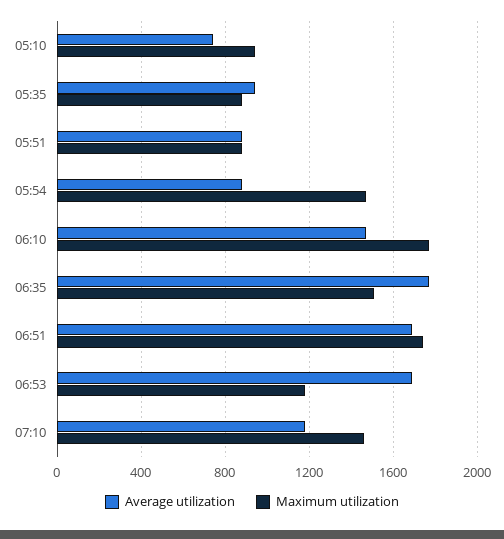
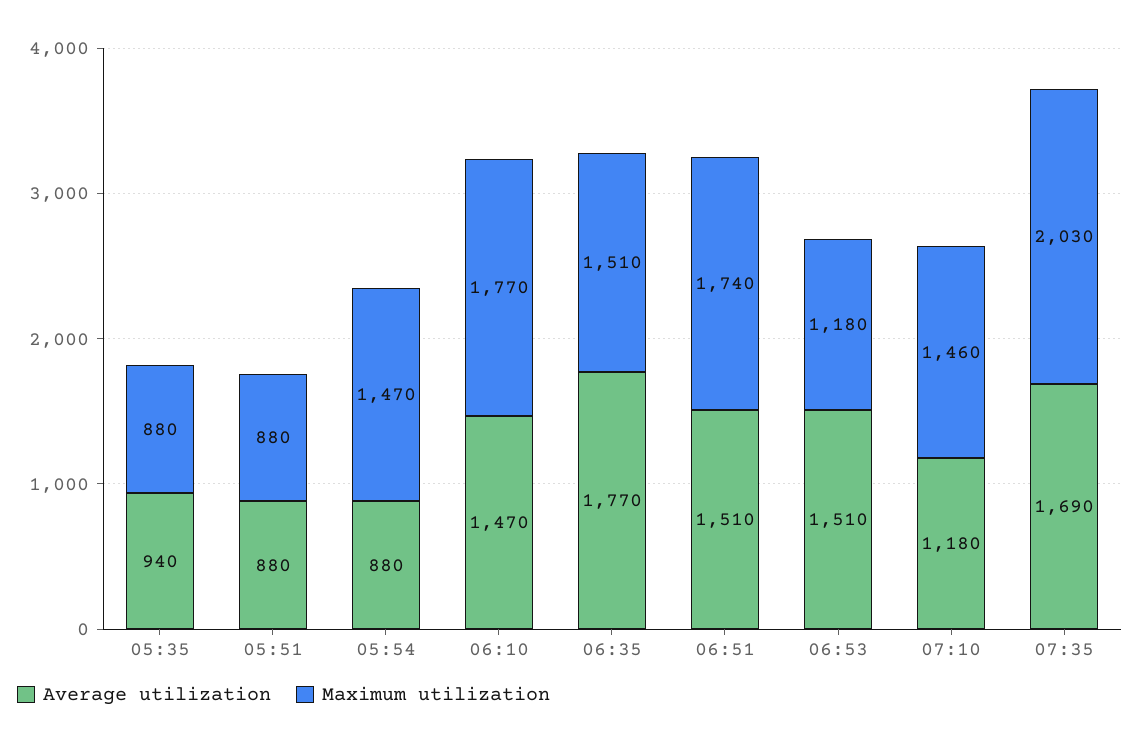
Average utilization, 05:10: 750 -> none
Maximum utilization, 05:10: 950 -> none
Average utilization, 06:51: 1700 -> 1510
Average utilization, 06:53: 1700 -> 1510
Average utilization, 07:35: none -> 1690
Maximum utilization, 07:35: none -> 2030

